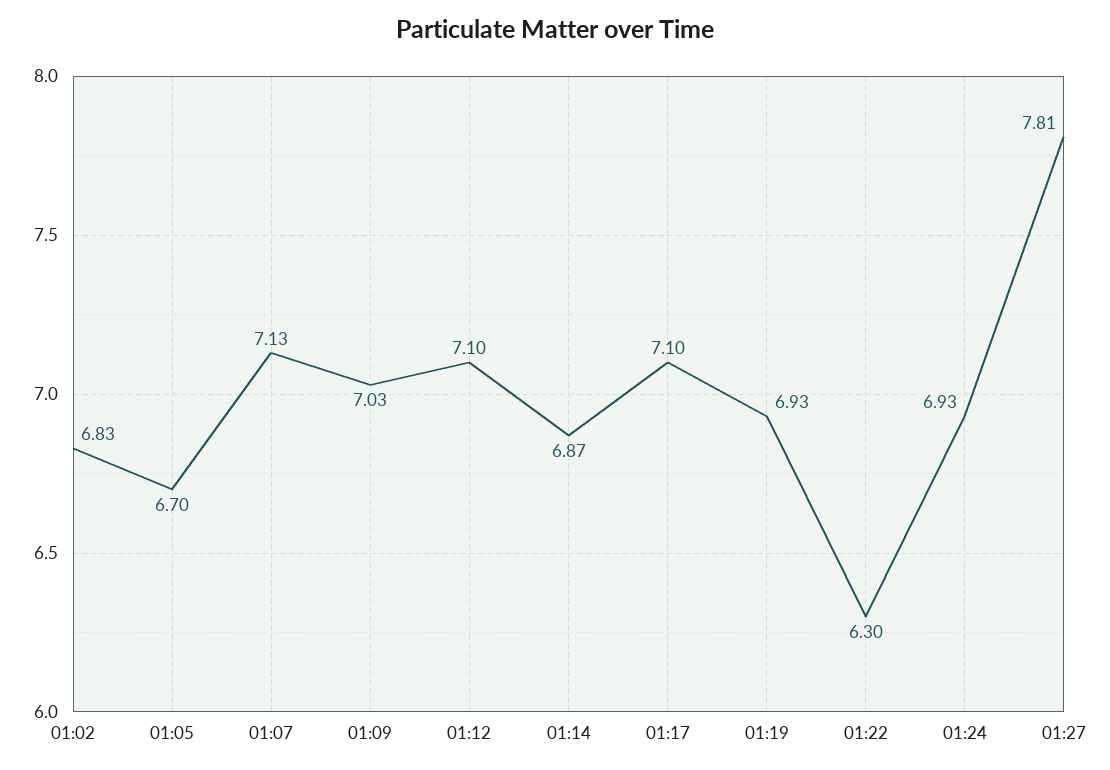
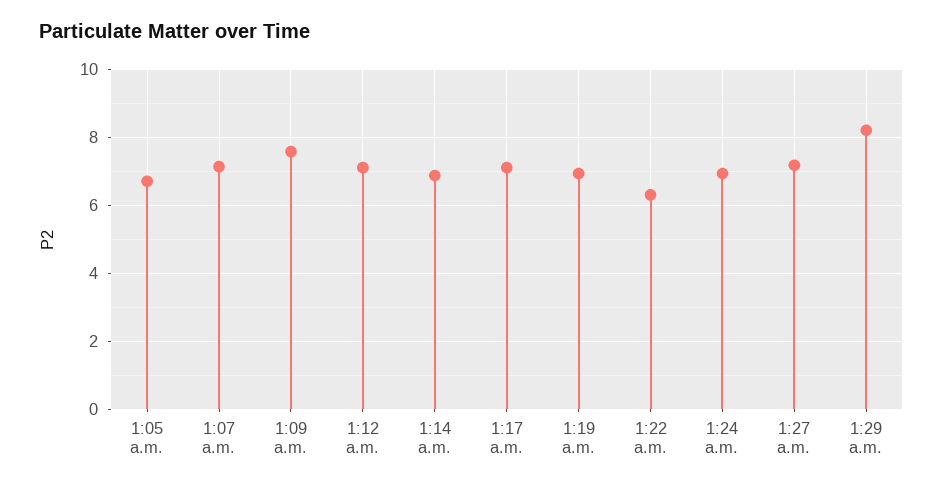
01:02: 6.83 -> none
01:09: 7.03 -> 7.6
01:27: 7.81 -> 7.2
1:29 a.m.: none -> 8.2

